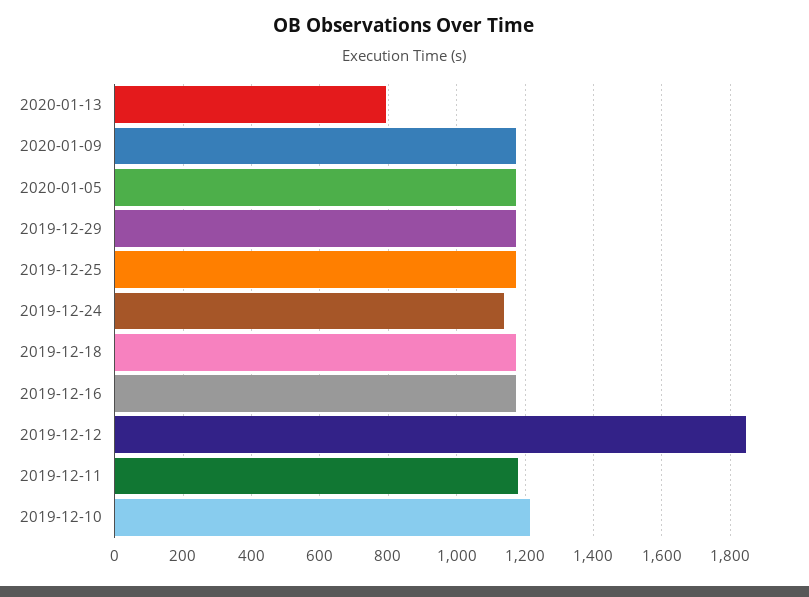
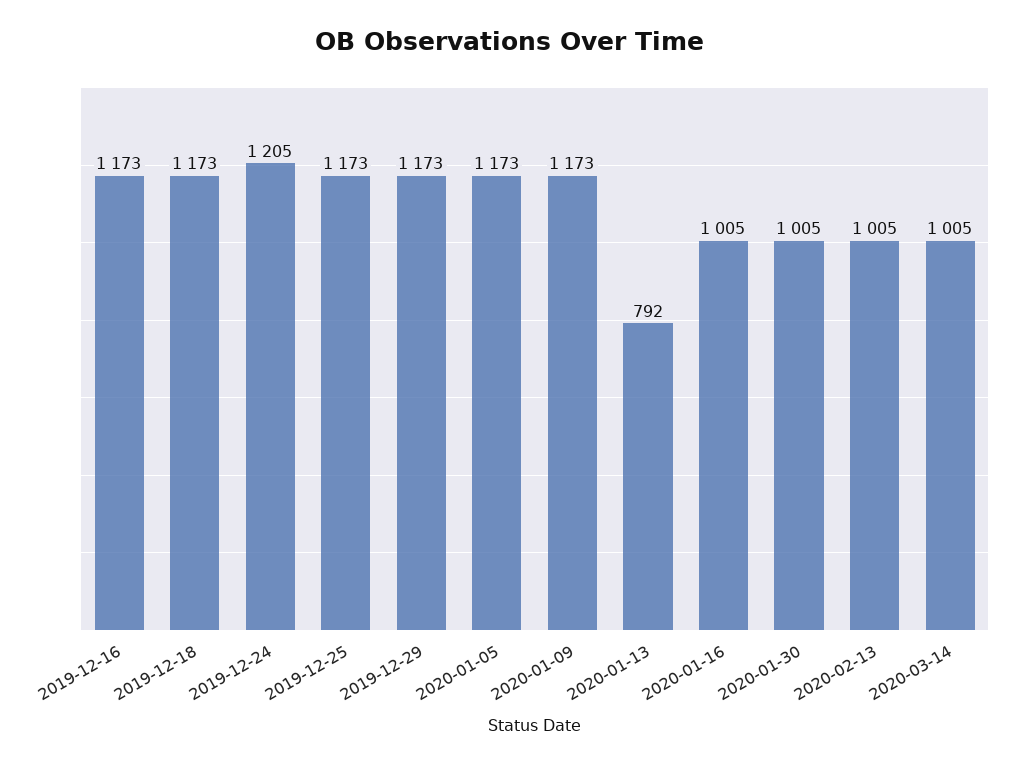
2019-12-24: 1140 -> 1205
2019-12-12: 1840 -> none
2019-12-11: 1180 -> none
2019-12-10: 1220 -> none
2020-01-16: none -> 1005
2020-01-30: none -> 1005
2020-02-13: none -> 1005
2020-03-14: none -> 1005

